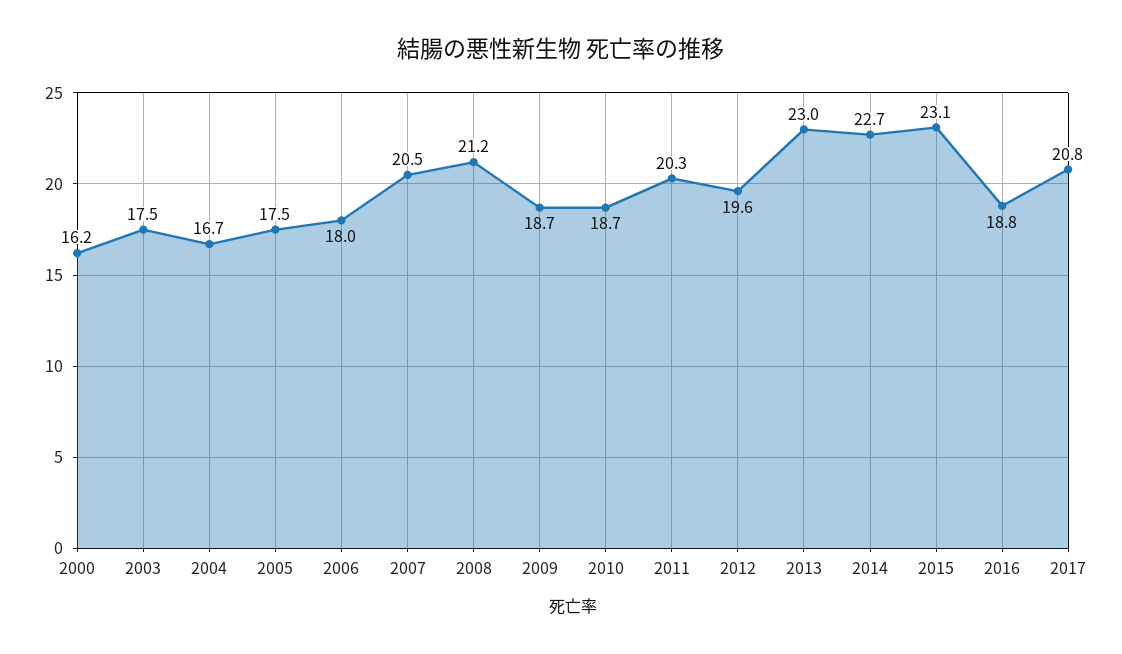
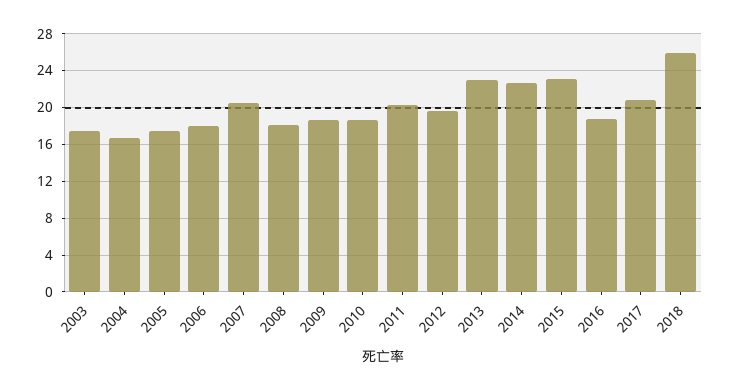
2000: 16.2 -> none
2008: 21.2 -> 18
2018: none -> 26

